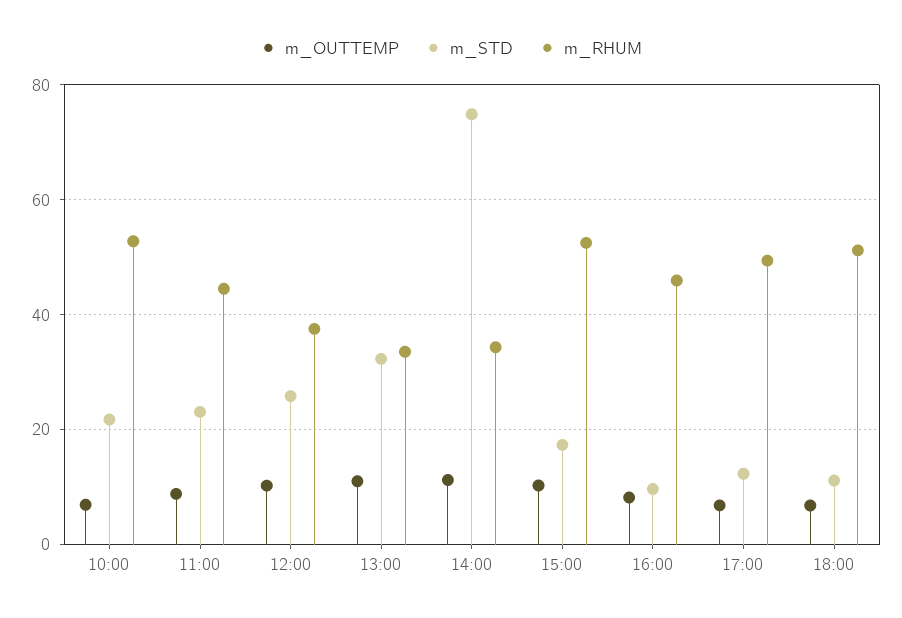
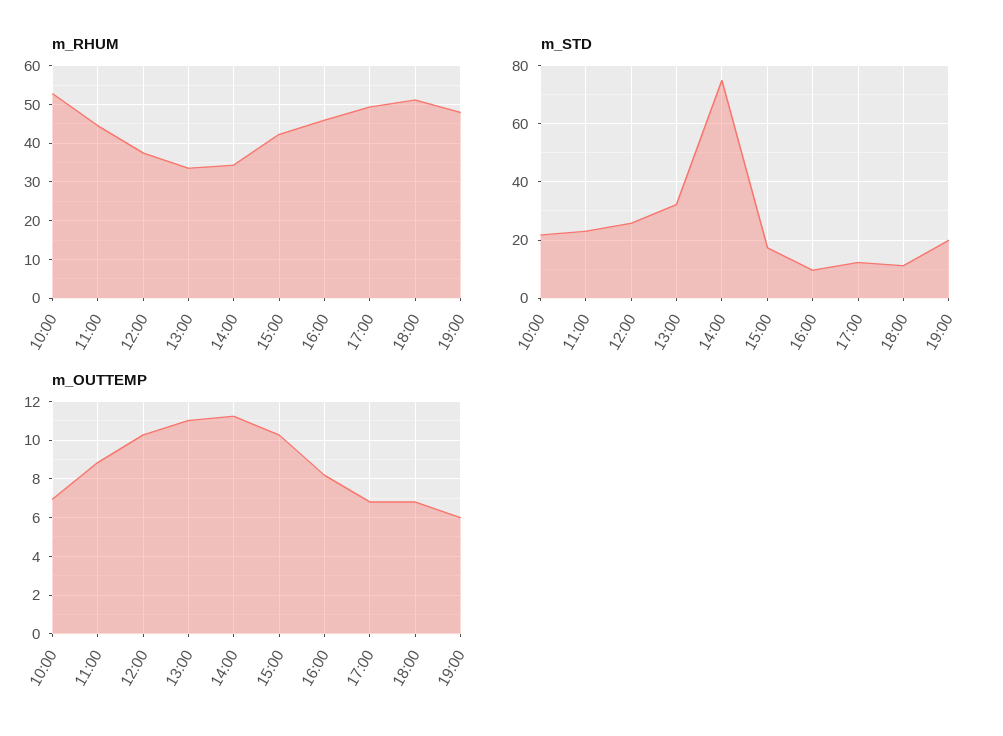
m_RHUM, 15:00: 52 -> 42
m_RHUM, 19:00: none -> 48
m_STD, 19:00: none -> 20
m_OUTTEMP, 19:00: none -> 6

